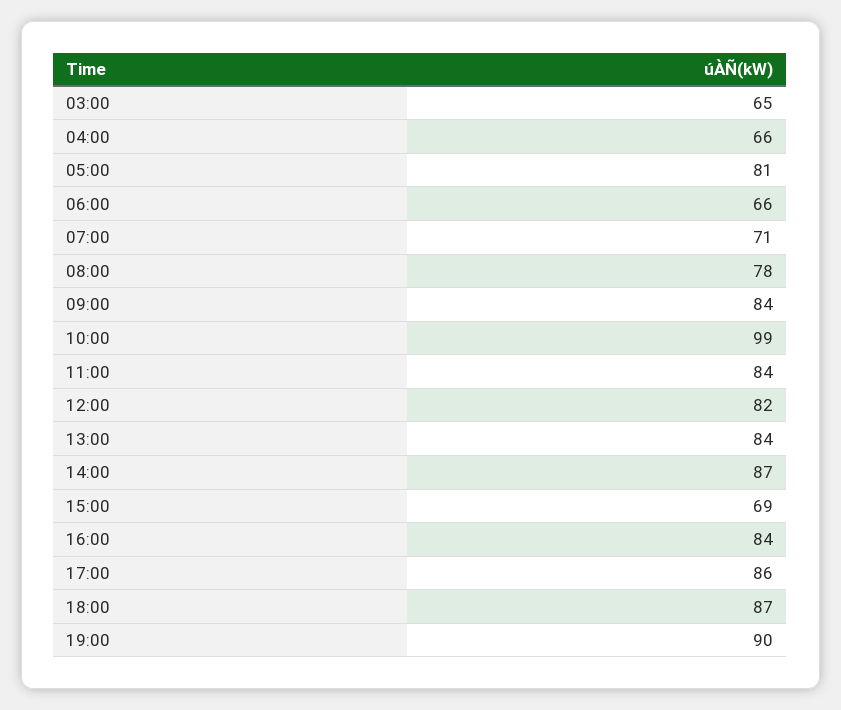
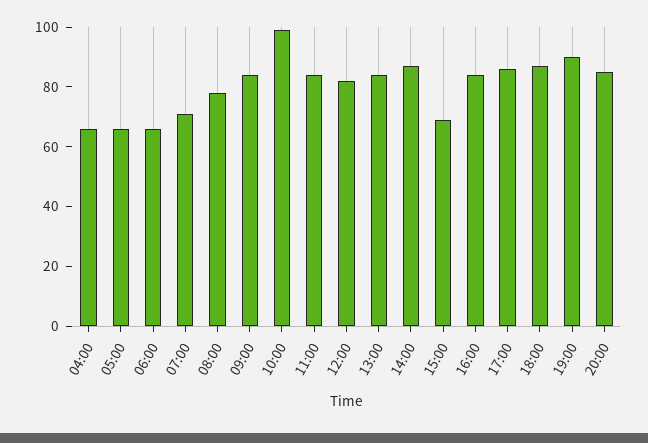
03:00: 65 -> none
05:00: 81 -> 65
20:00: none -> 85

